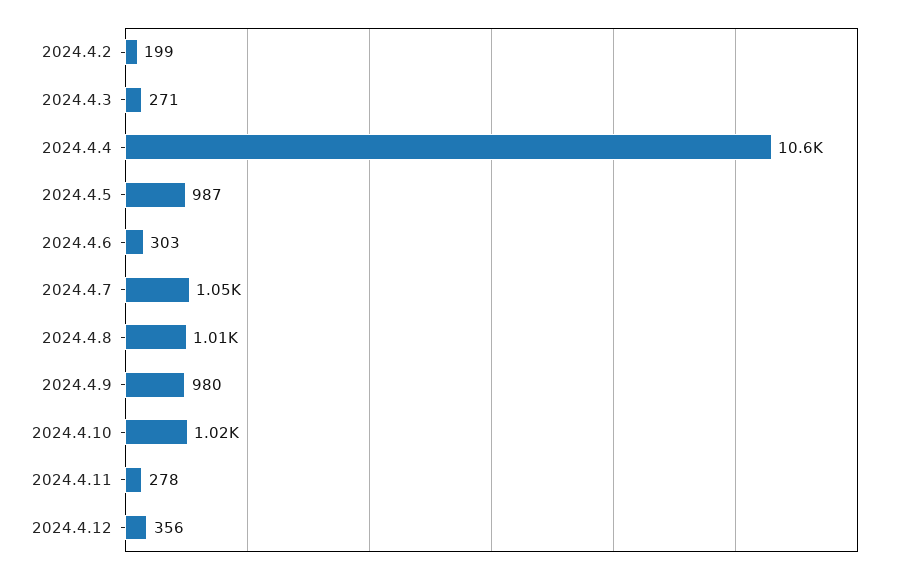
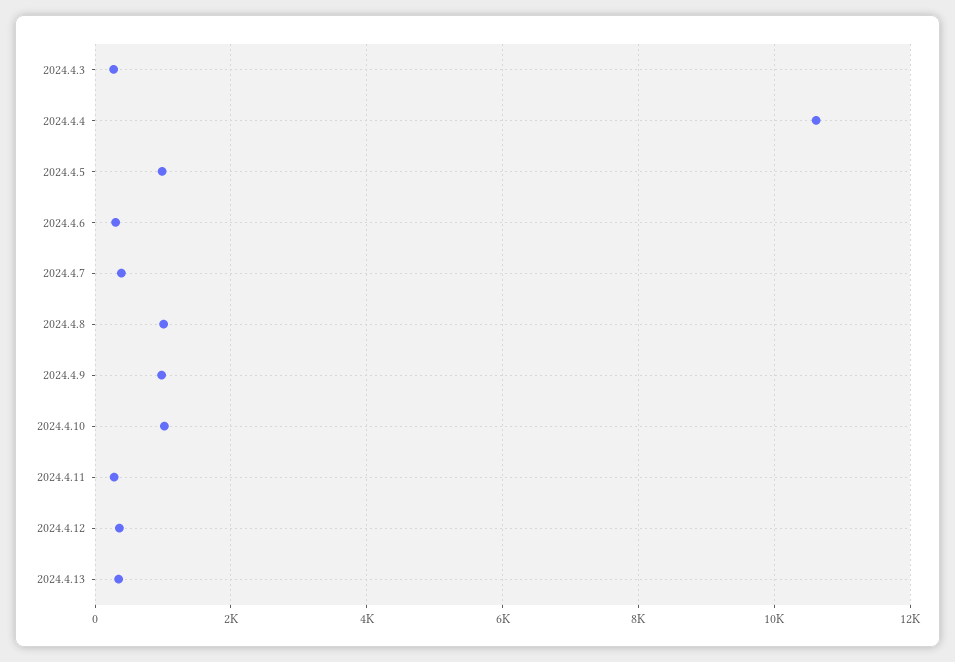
2024.4.2: 199 -> none
2024.4.7: 1050 -> 400
2024.4.13: none -> 400

